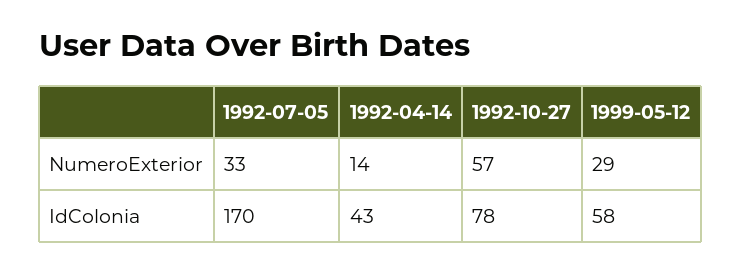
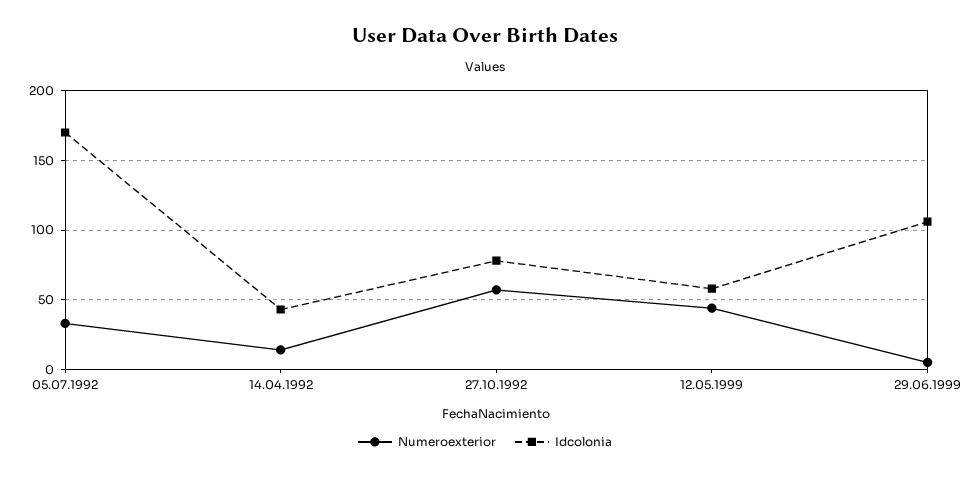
NumeroExterior, 1999-05-12: 29 -> 45
NumeroExterior, 29.06.1999: none -> 5
IdColonia, 29.06.1999: none -> 105

